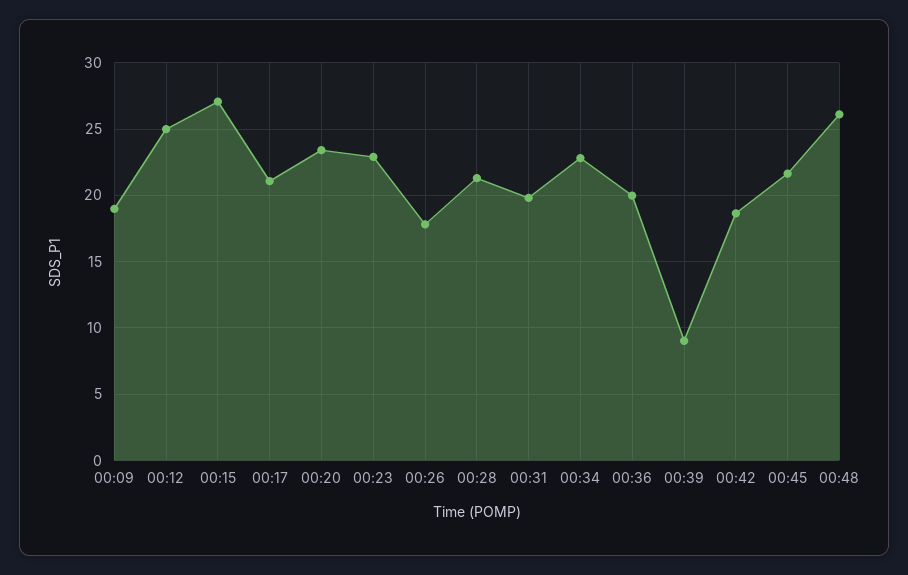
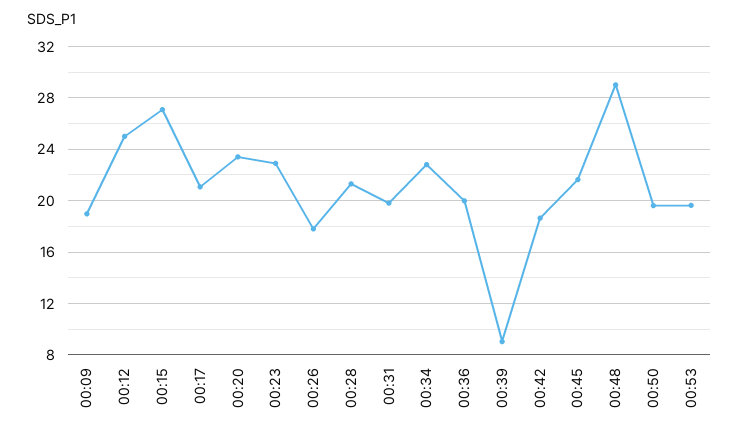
00:48: 26 -> 29
00:50: none -> 19.5
00:53: none -> 19.5

